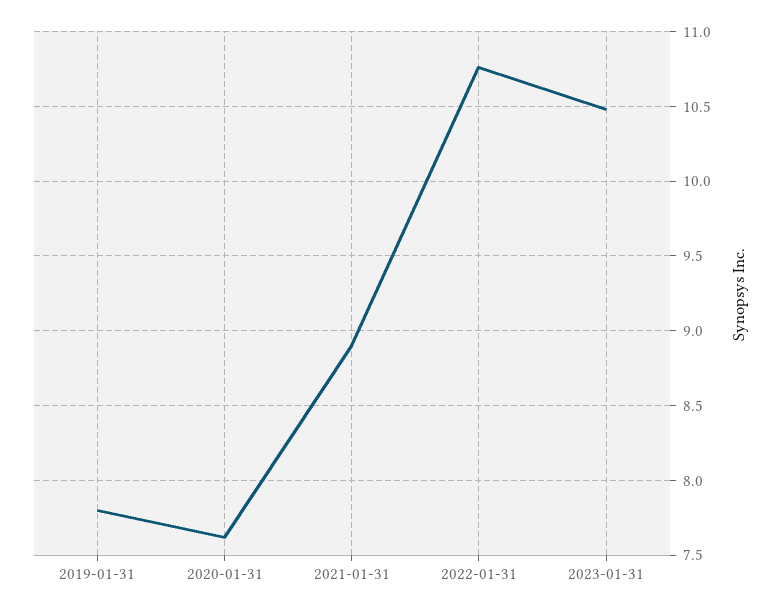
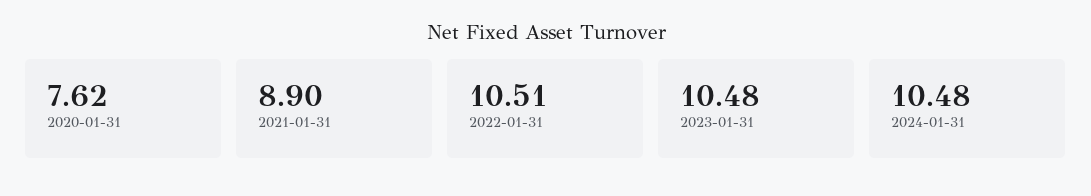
2019-01-31: 7.8 -> none
2022-01-31: 10.75 -> 10.51
2024-01-31: none -> 10.48

